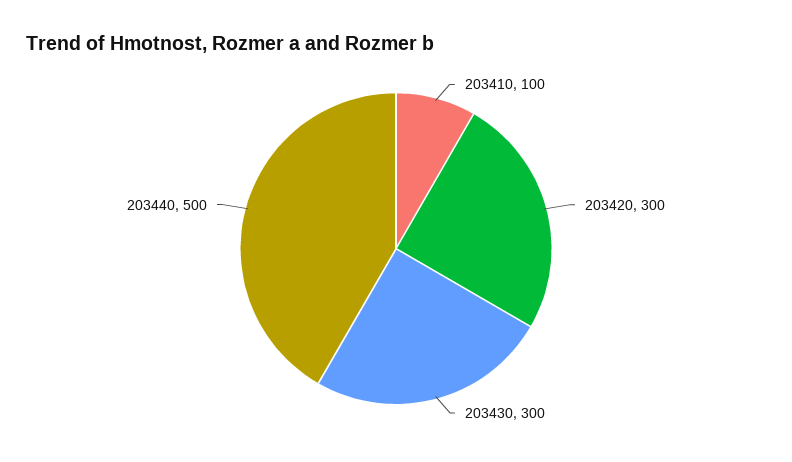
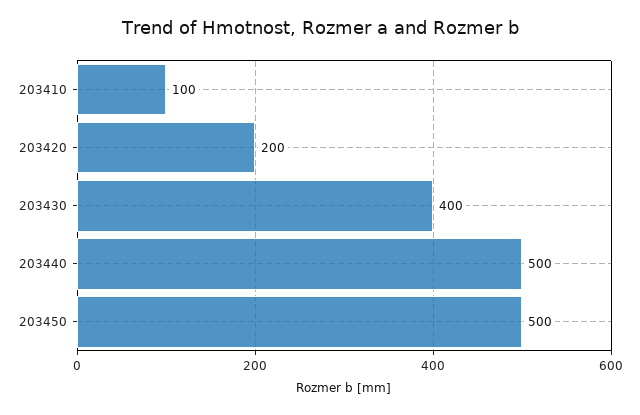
203420: 300 -> 200
203430: 300 -> 400
203450: none -> 500

